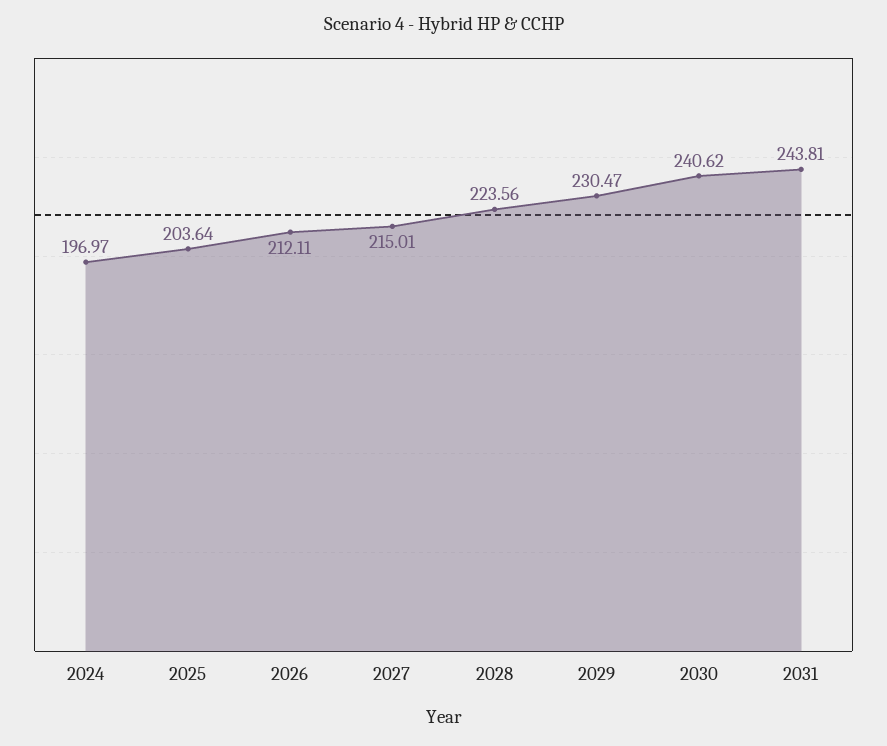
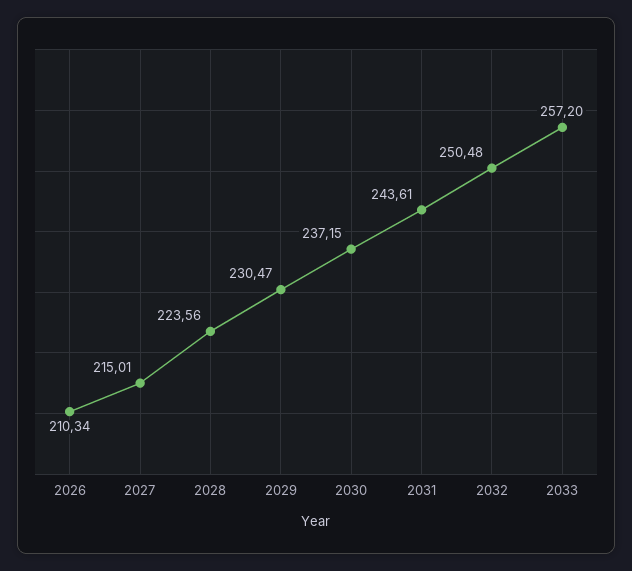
2024: 196.97 -> none
2025: 203.64 -> none
2026: 212.11 -> 210.34
2030: 240.62 -> 237.15
2031: 243.81 -> 243.61
2032: none -> 250.48
2033: none -> 257.2

